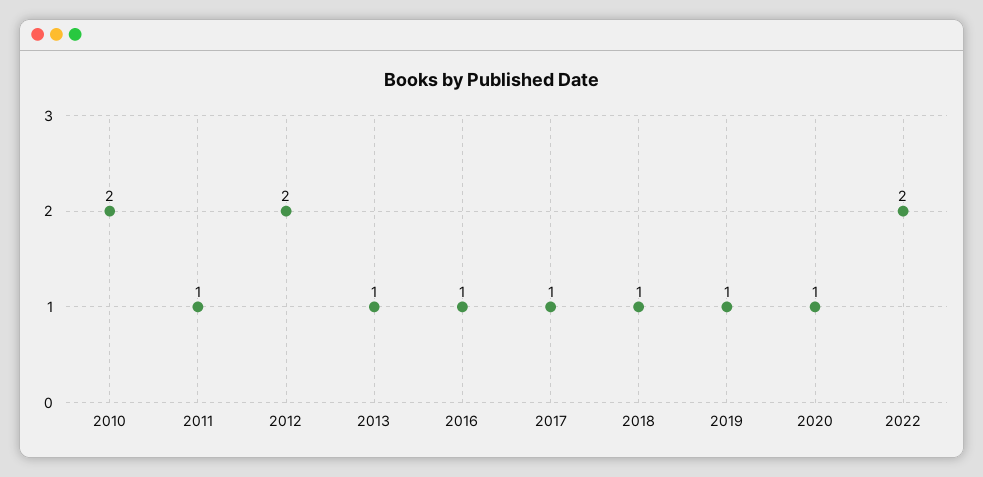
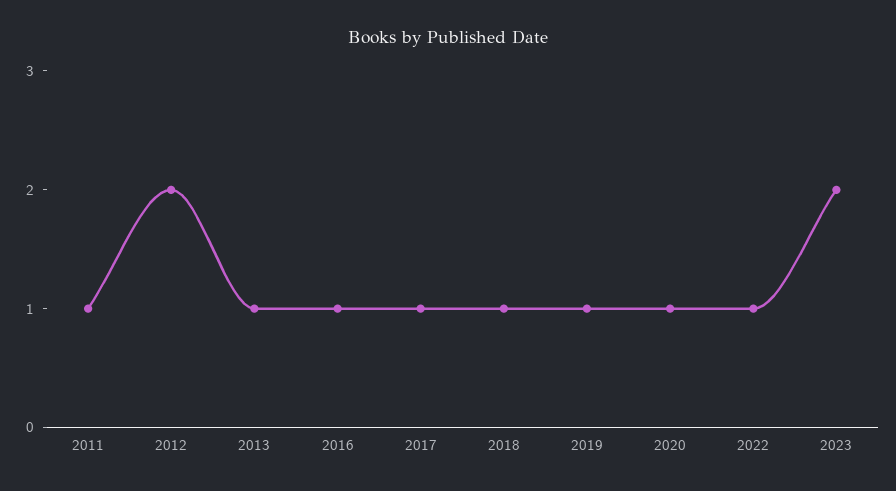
2010: 2 -> none
2022: 2 -> 1
2023: none -> 2

